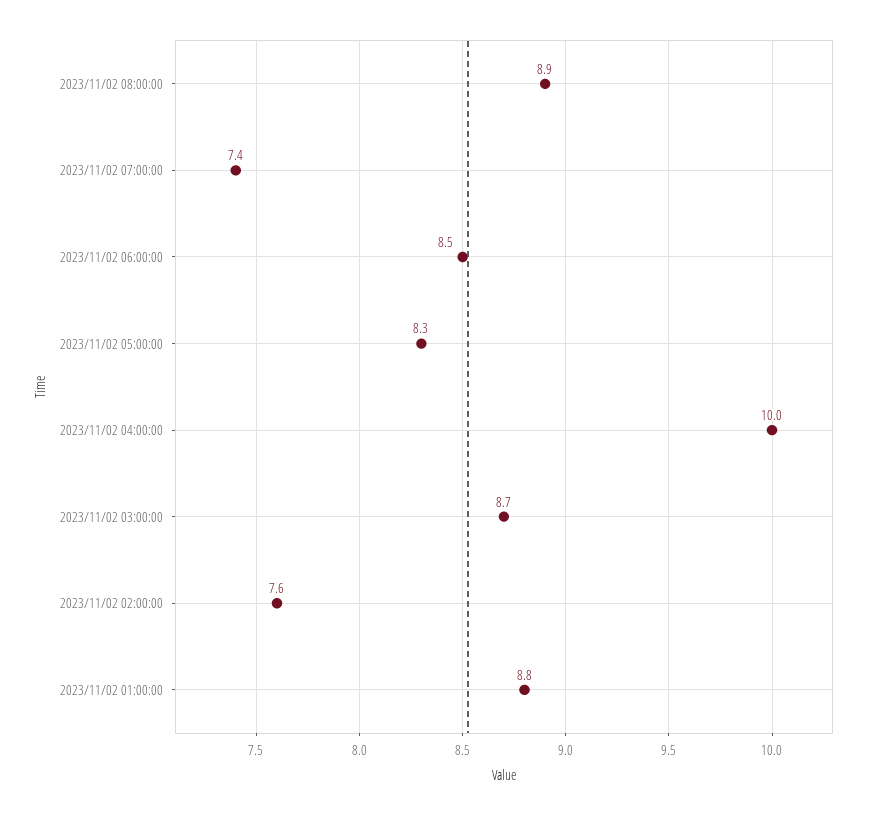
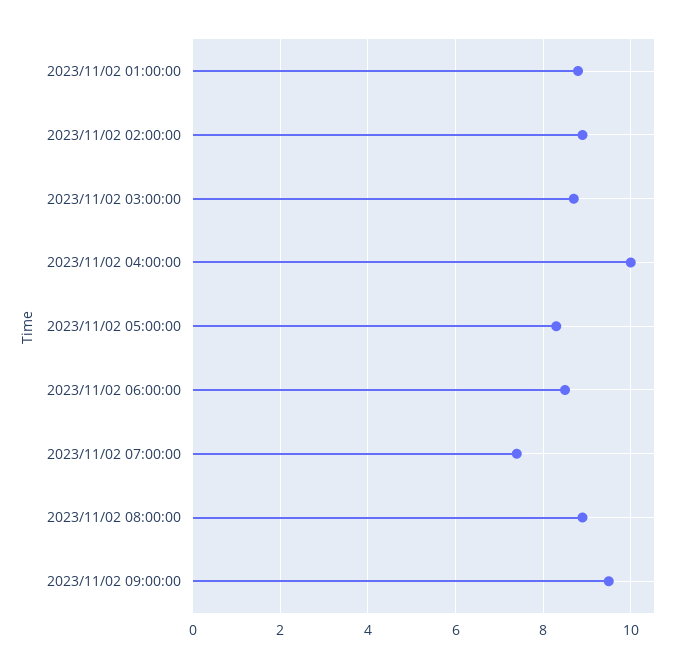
2023/11/02 02:00:00: 7.6 -> 9
2023/11/02 09:00:00: none -> 9.5

